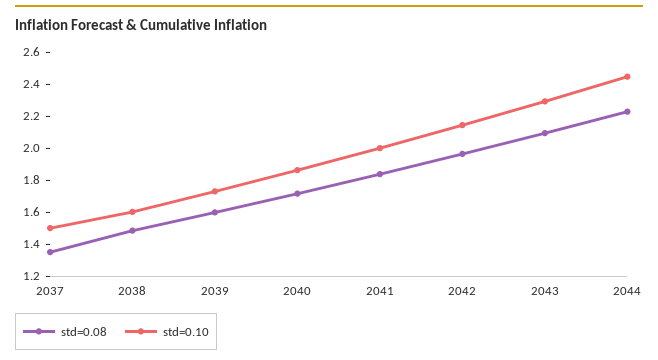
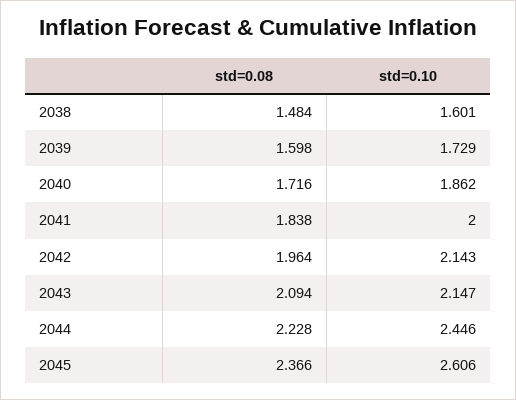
std=0.08, 2037: 1.35 -> none
std=0.10, 2037: 1.5 -> none
std=0.10, 2043: 2.3 -> 2.147
std=0.08, 2045: none -> 2.366
std=0.10, 2045: none -> 2.606

